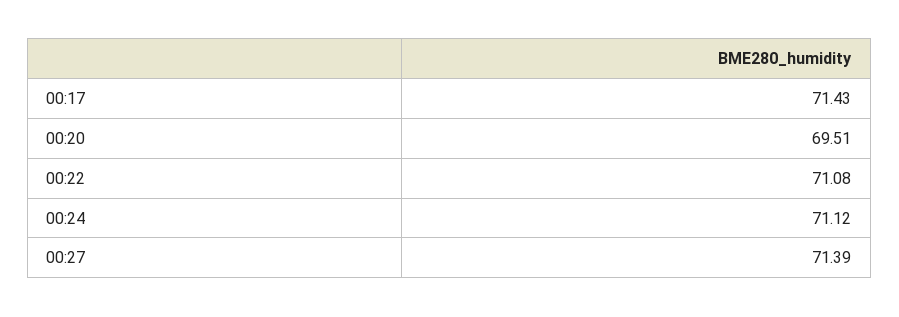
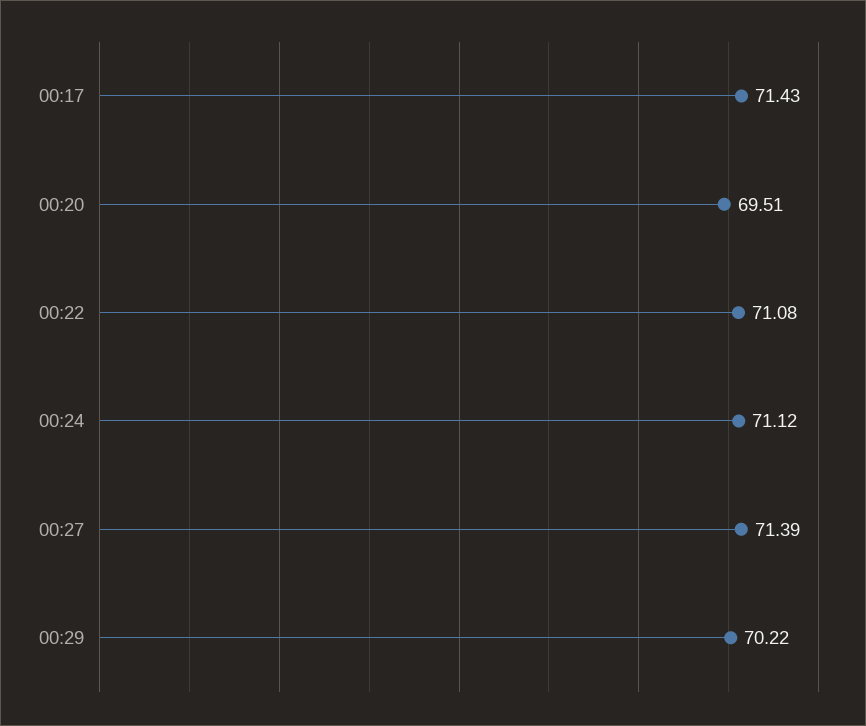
00:29: none -> 70.22

